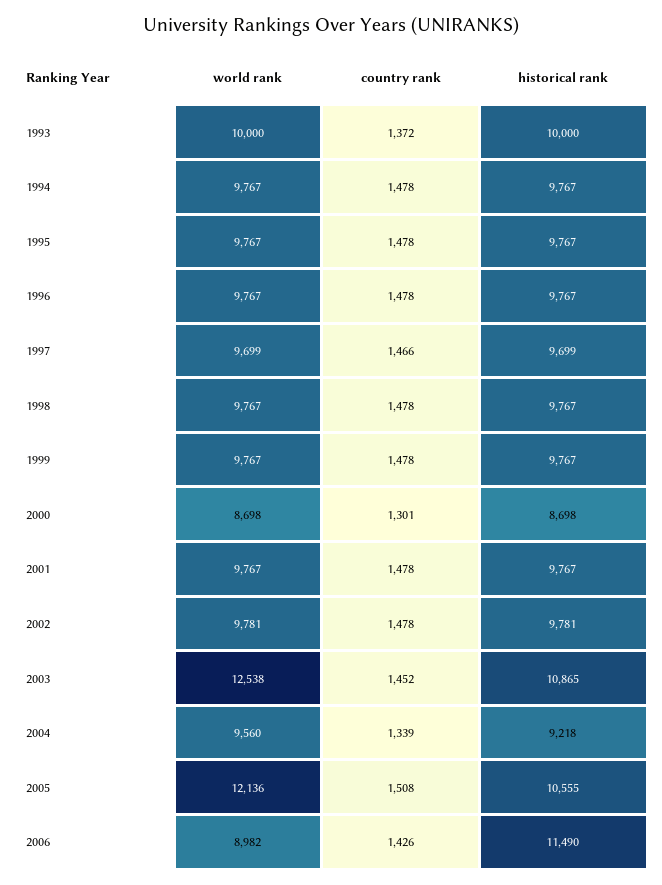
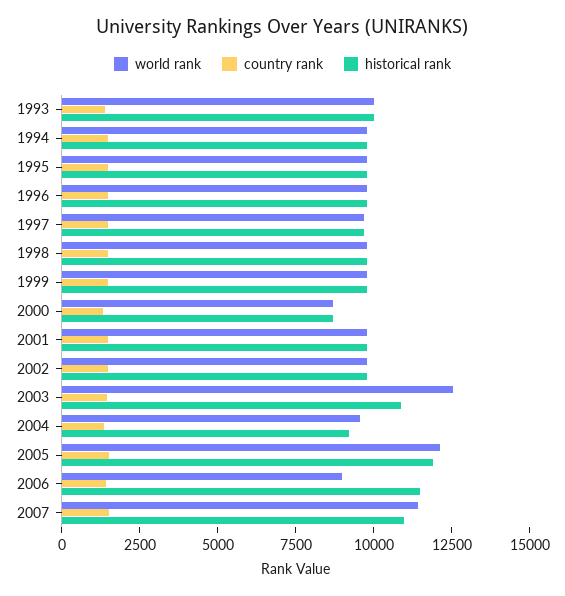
historical rank, 2005: 10555 -> 12000
world rank, 2007: none -> 11500
country rank, 2007: none -> 1500
historical rank, 2007: none -> 11000

